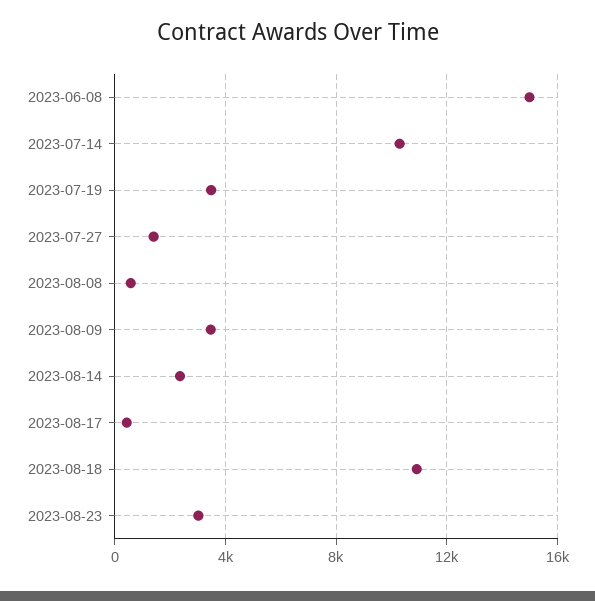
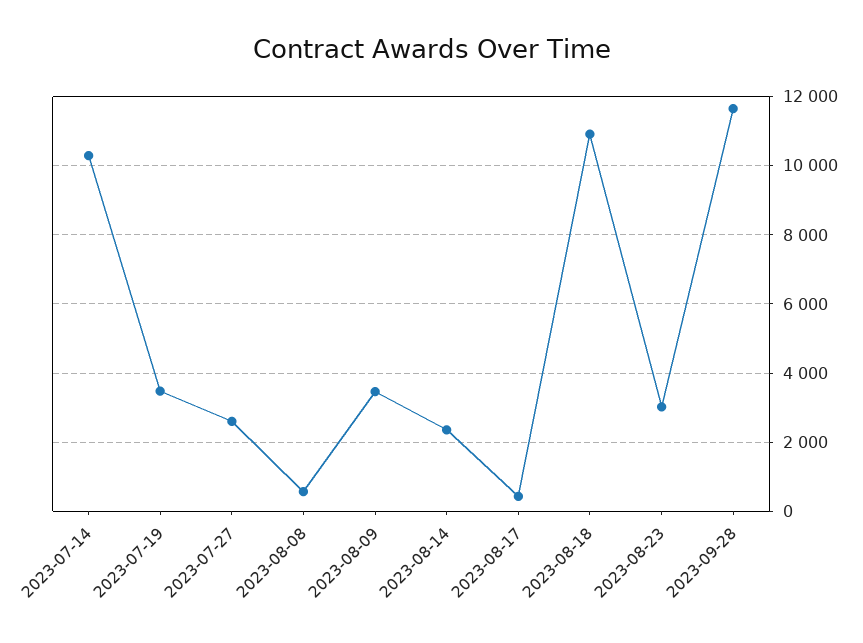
2023-06-08: 15000 -> none
2023-07-27: 1500 -> 2600
2023-09-28: none -> 11600

